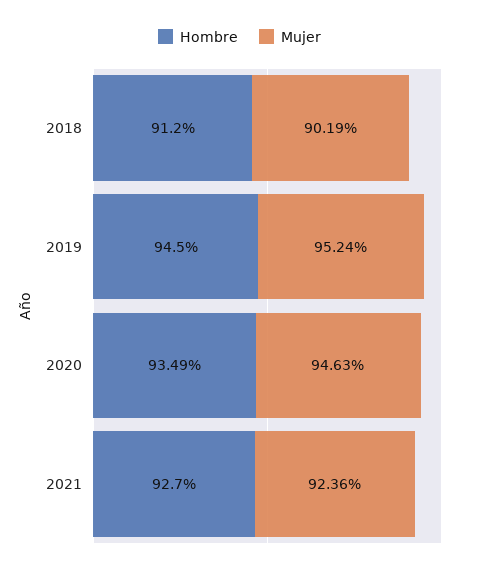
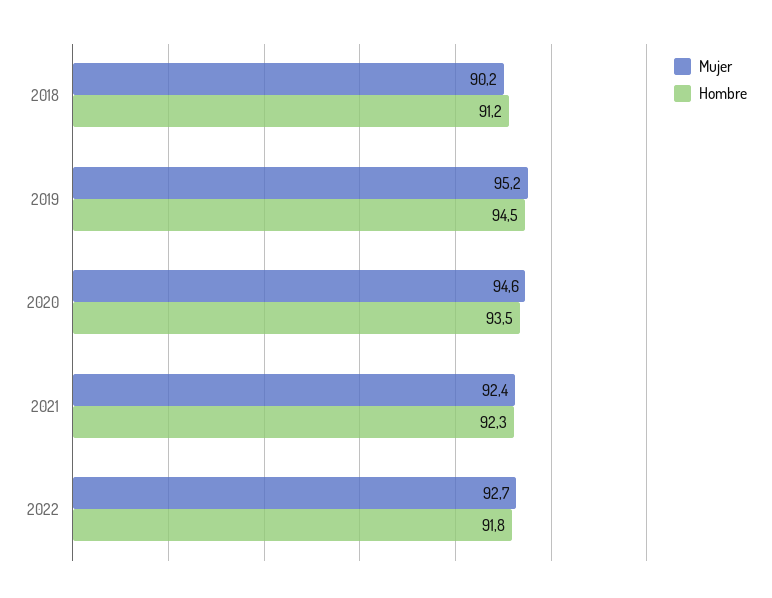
Hombre, 2021: 92.7 -> 92.3
Mujer, 2022: none -> 92.7
Hombre, 2022: none -> 91.8

